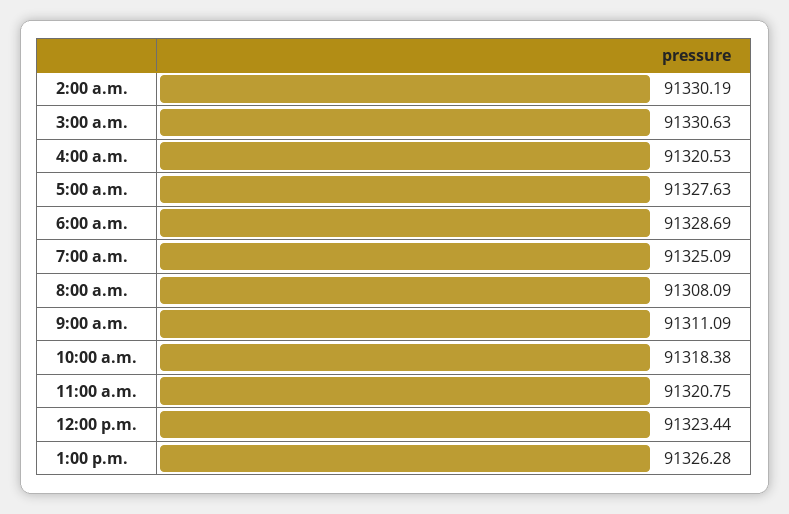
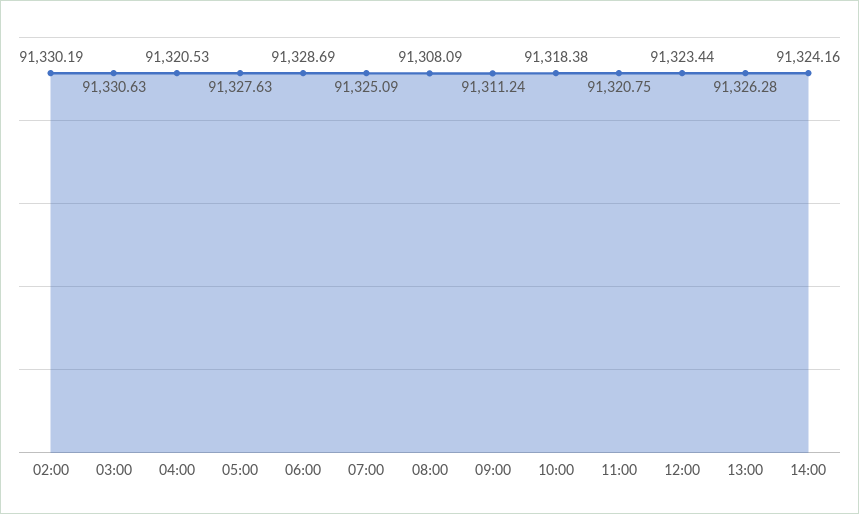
9:00 a.m.: 91311.09 -> 91311.24
14:00: none -> 91324.16

